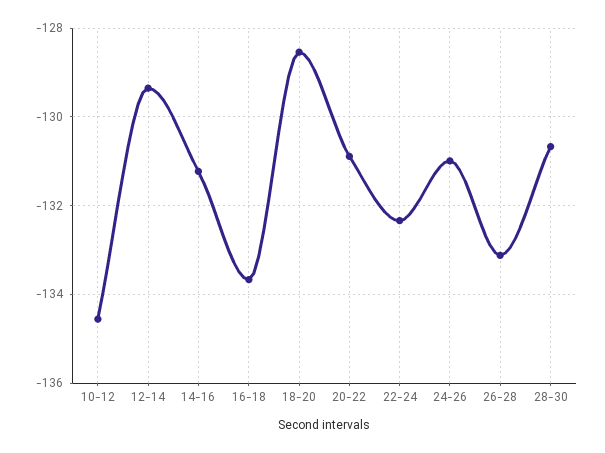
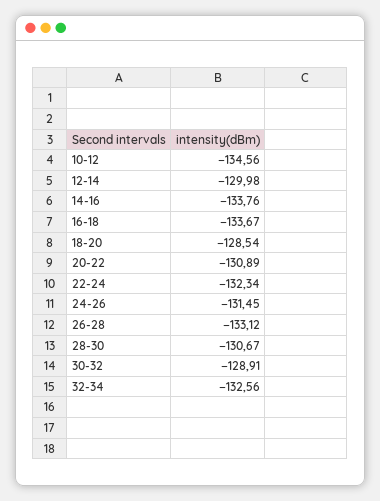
12-14: -129.4 -> -129.98
14-16: -131.2 -> -133.76
24-26: -131 -> -131.45
30-32: none -> -128.91
32-34: none -> -132.56

